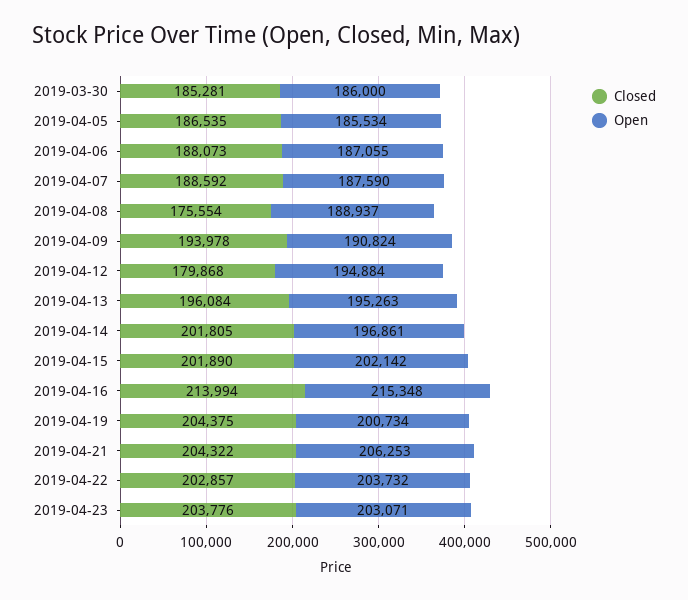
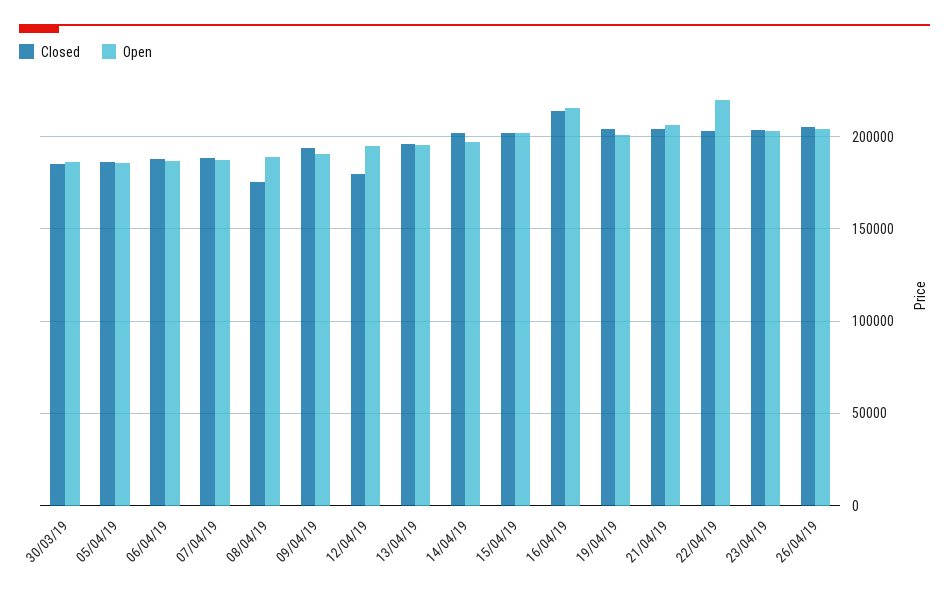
Open, 2019-04-22: 203732 -> 220000
Closed, 26/04/19: none -> 205000
Open, 26/04/19: none -> 205000

